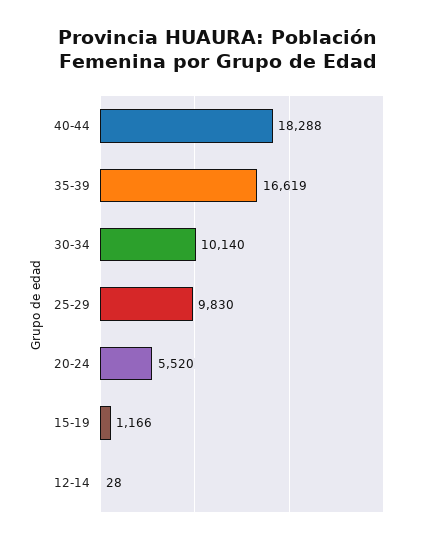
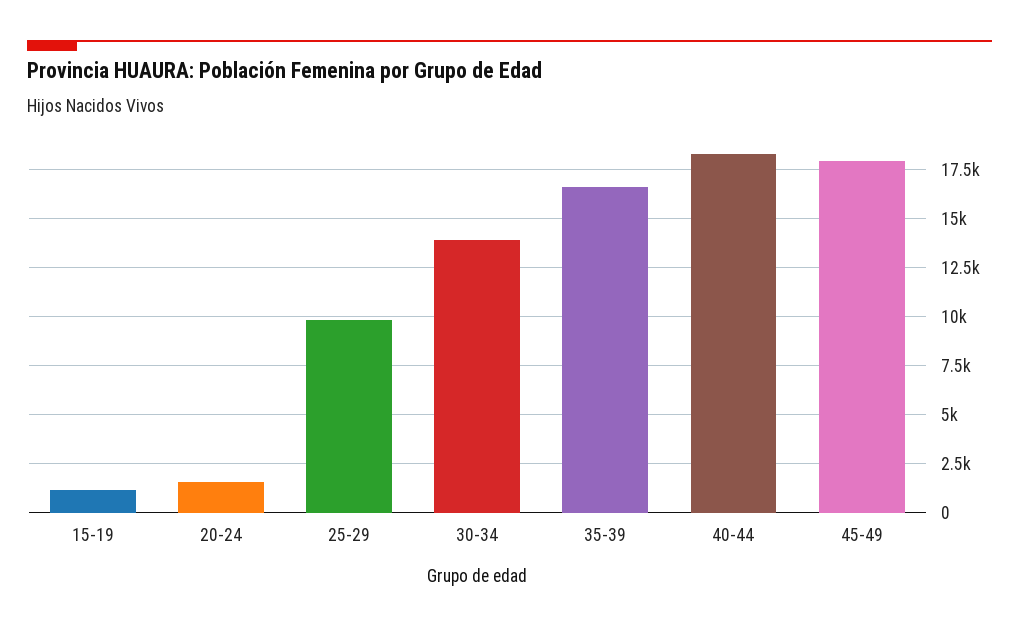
30-34: 10140 -> 14000
20-24: 5520 -> 1500
12-14: 28 -> none
45-49: none -> 18000

